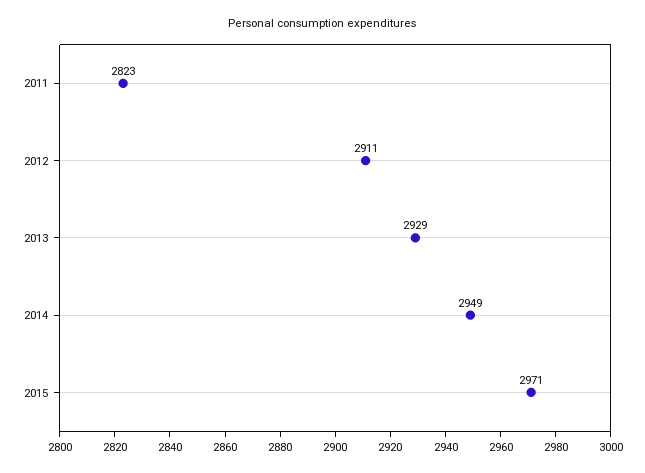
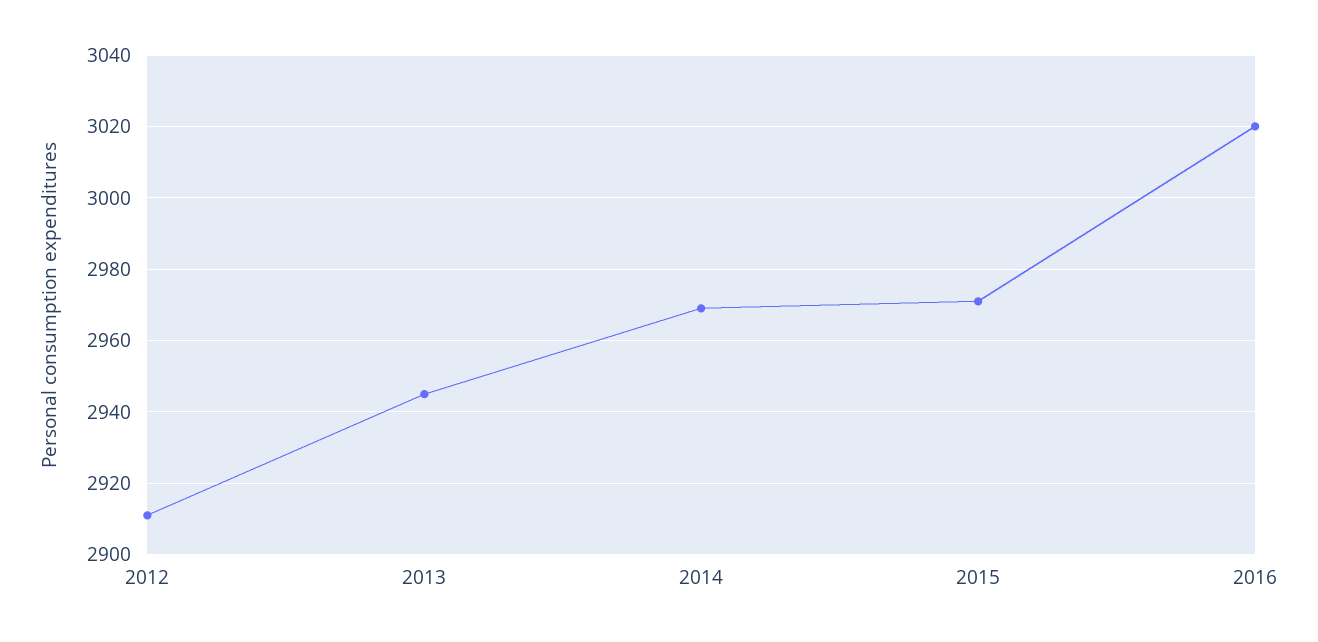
2011: 2823 -> none
2013: 2929 -> 2945
2014: 2949 -> 2970
2016: none -> 3020

